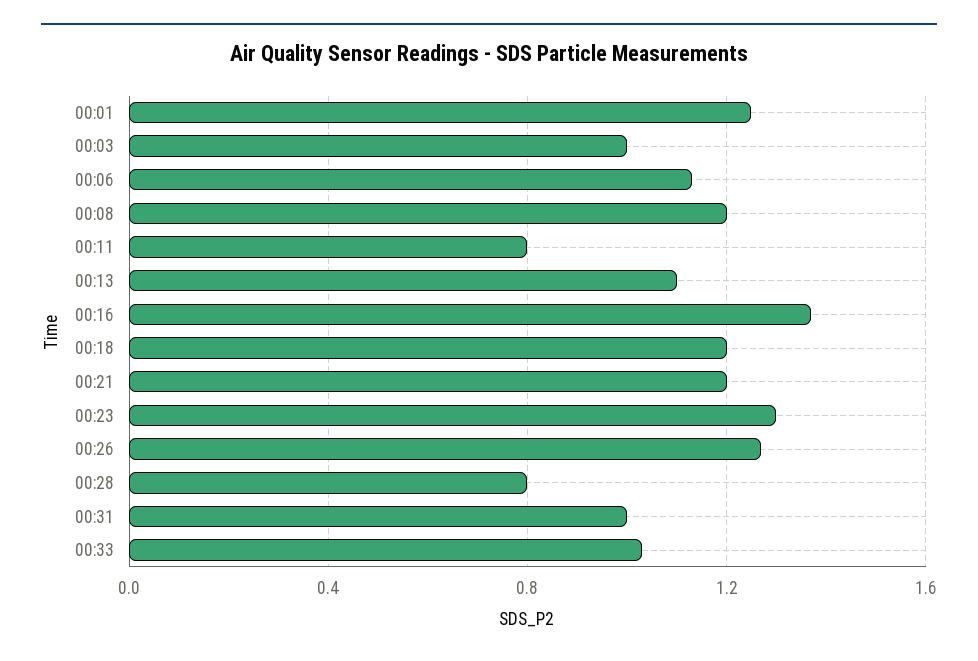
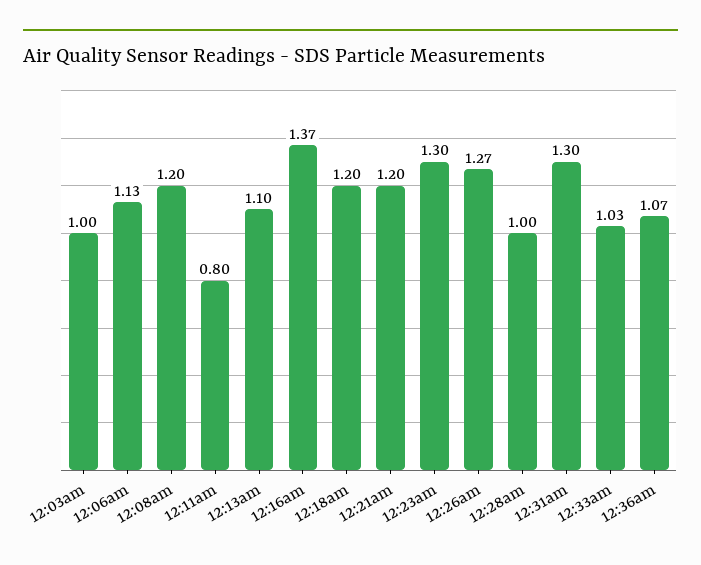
00:01: 1.25 -> none
00:28: 0.8 -> 1
00:31: 1 -> 1.3
12:36am: none -> 1.07

